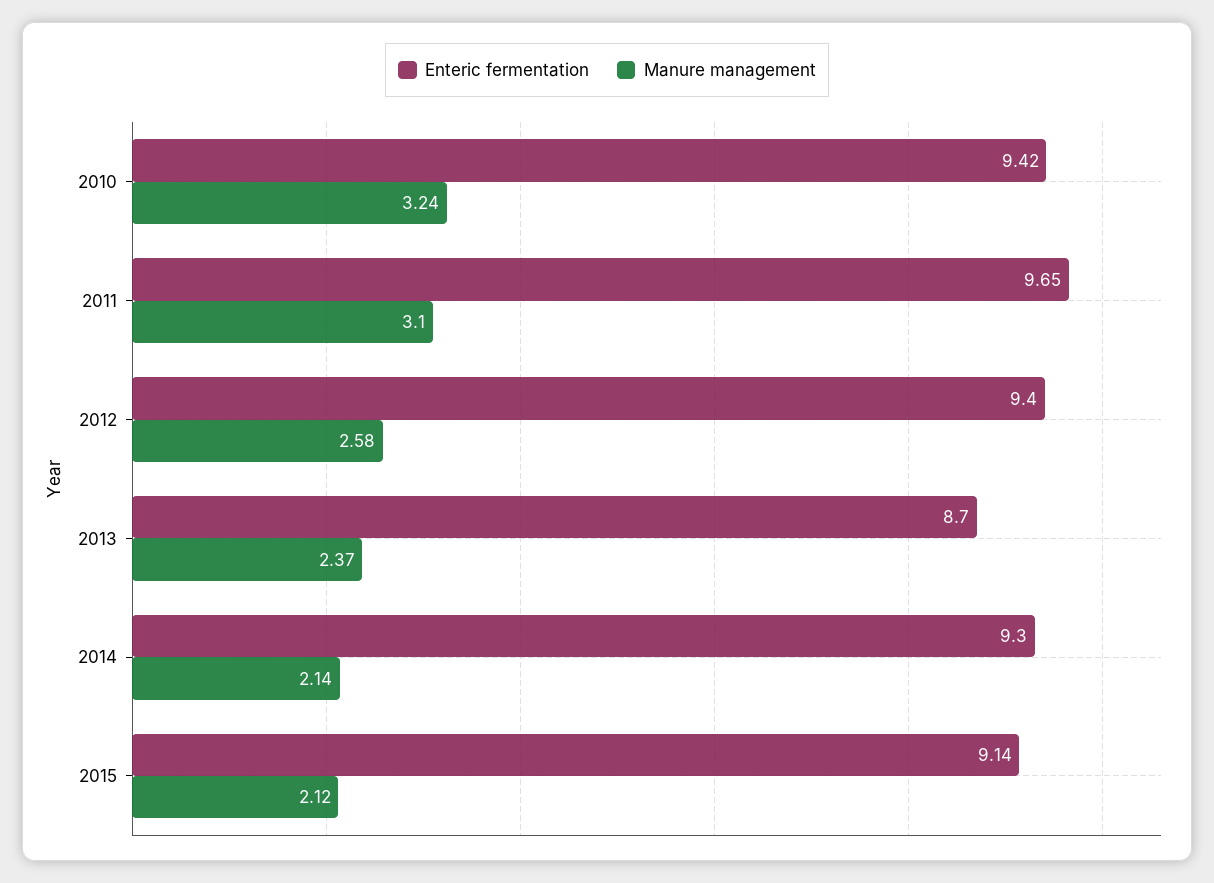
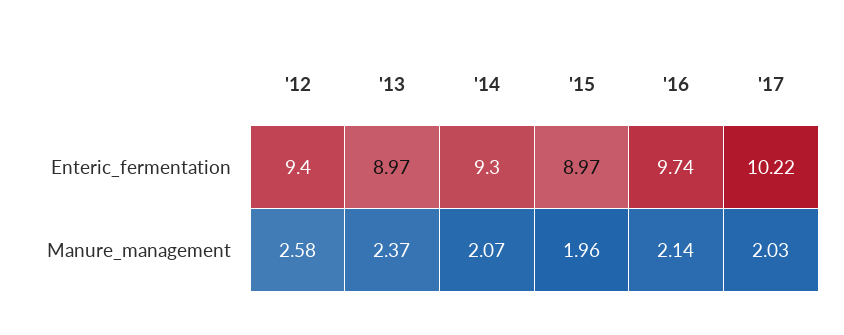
Enteric fermentation, 2010: 9.42 -> none
Manure management, 2010: 3.24 -> none
Enteric fermentation, 2011: 9.65 -> none
Manure management, 2011: 3.1 -> none
Enteric fermentation, 2013: 8.7 -> 8.97
Manure management, 2014: 2.14 -> 2.07
Enteric fermentation, 2015: 9.14 -> 8.97
Manure management, 2015: 2.12 -> 1.96
Enteric fermentation, '16: none -> 9.74
Enteric fermentation, '17: none -> 10.22
Manure management, '16: none -> 2.14
Manure management, '17: none -> 2.03

